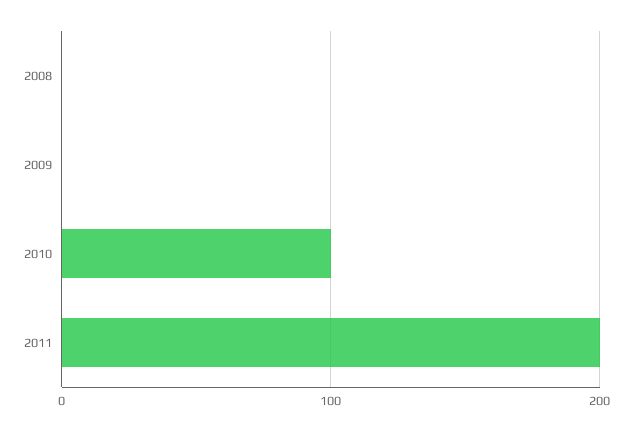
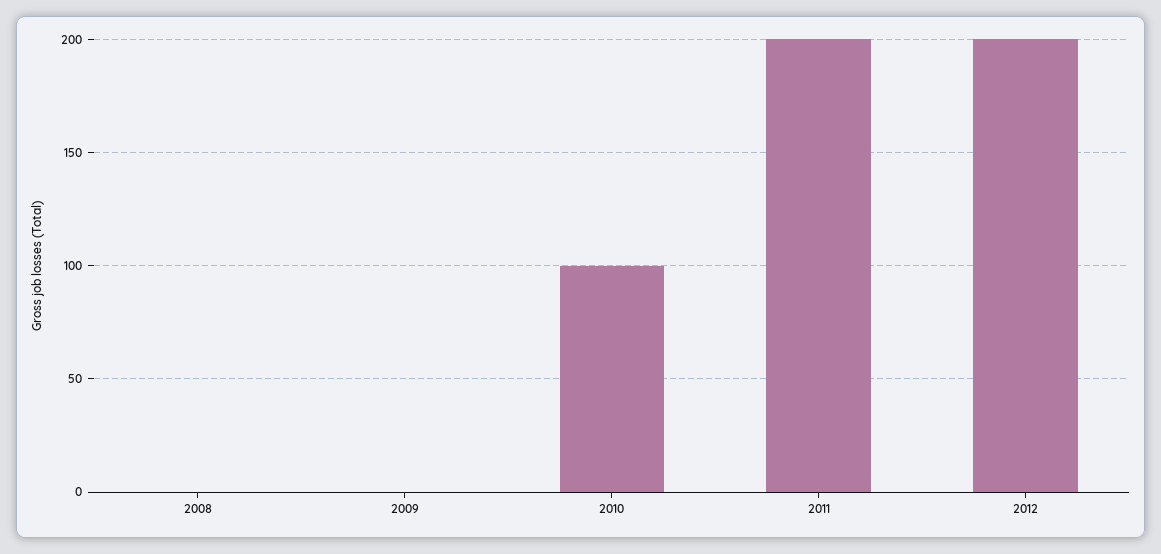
2012: none -> 200

